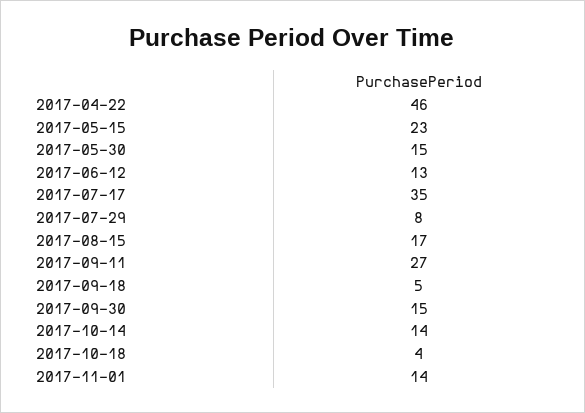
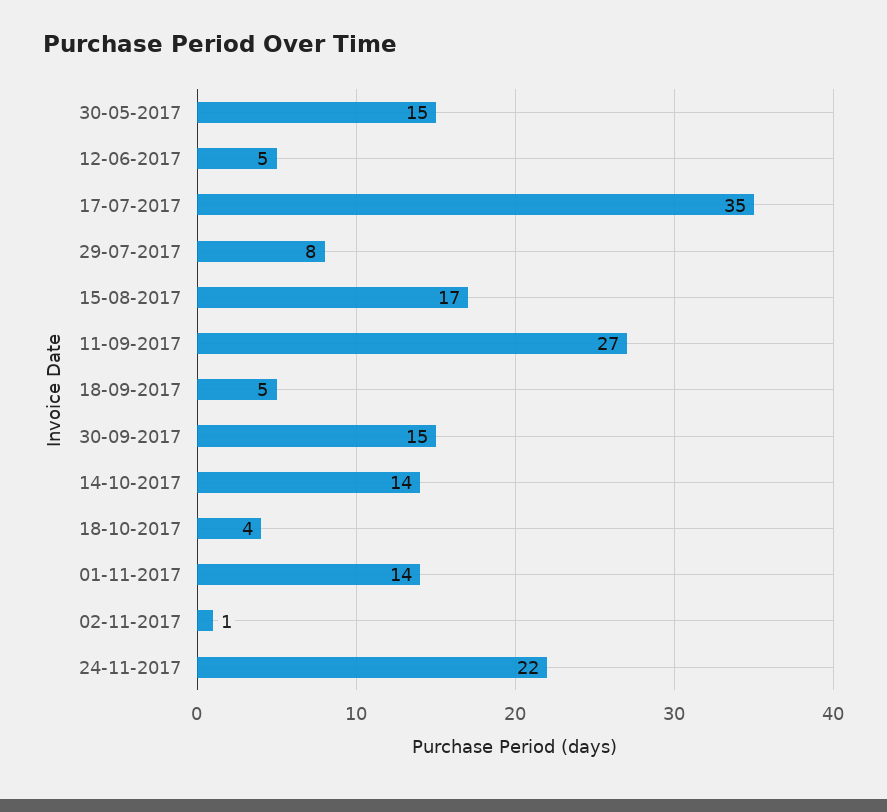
2017-04-22: 46 -> none
2017-05-15: 23 -> none
2017-06-12: 13 -> 5
02-11-2017: none -> 1
24-11-2017: none -> 22

